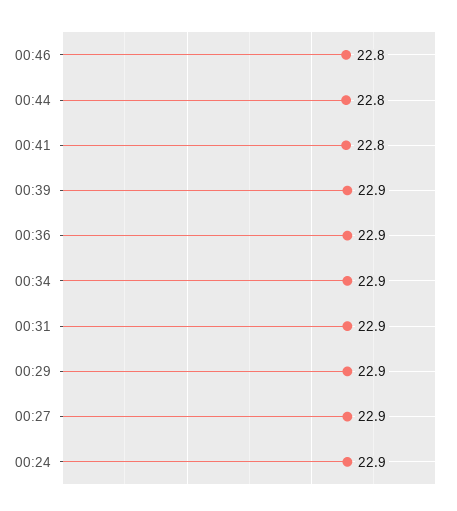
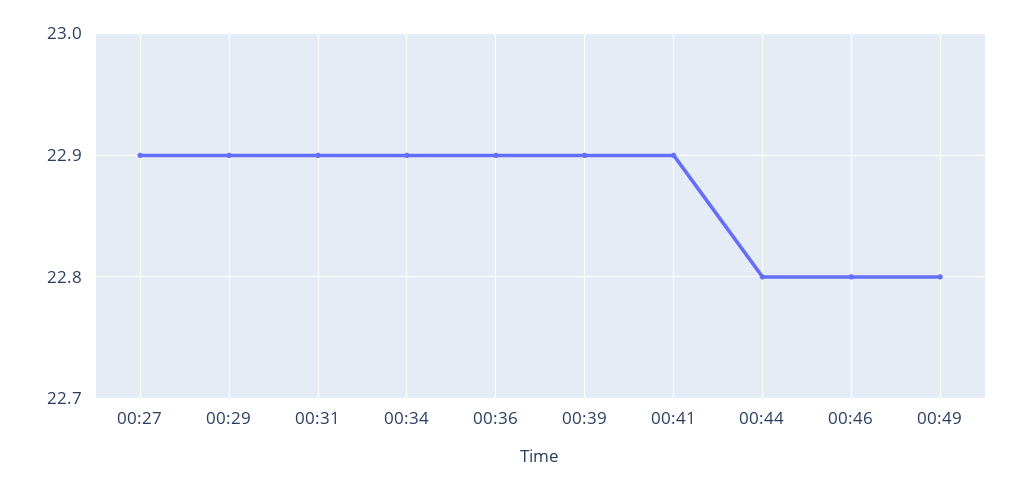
00:41: 22.8 -> 22.9
00:24: 22.9 -> none
00:49: none -> 22.8

